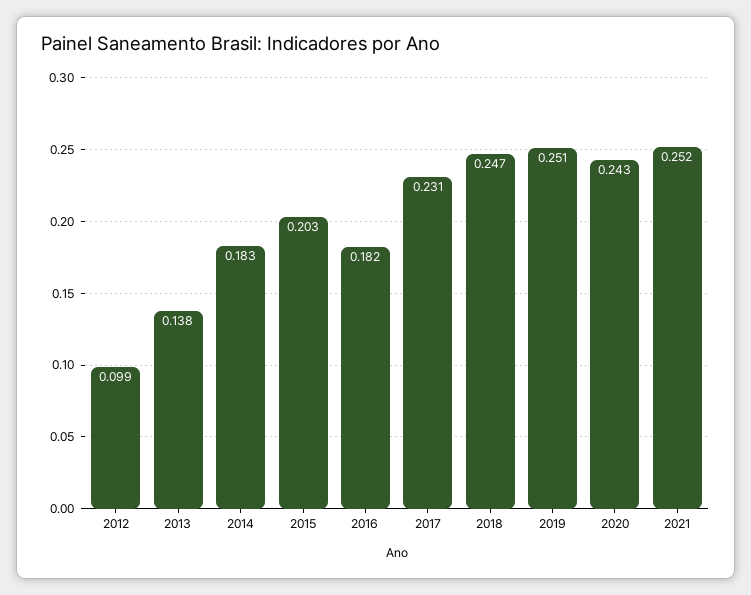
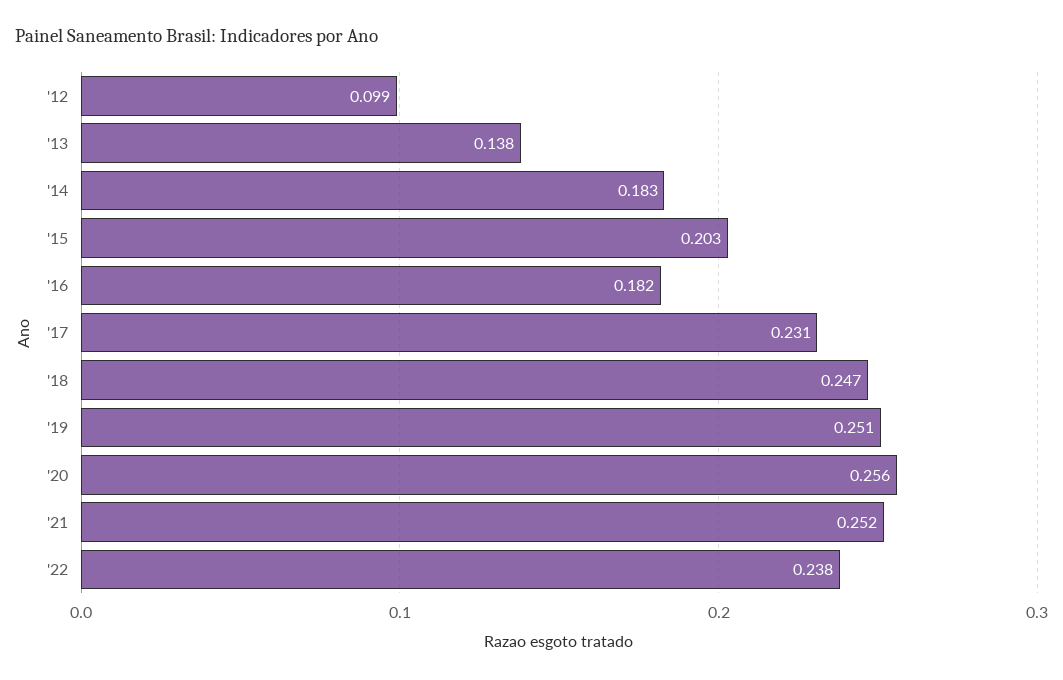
2020: 0.243 -> 0.256
'22: none -> 0.238

